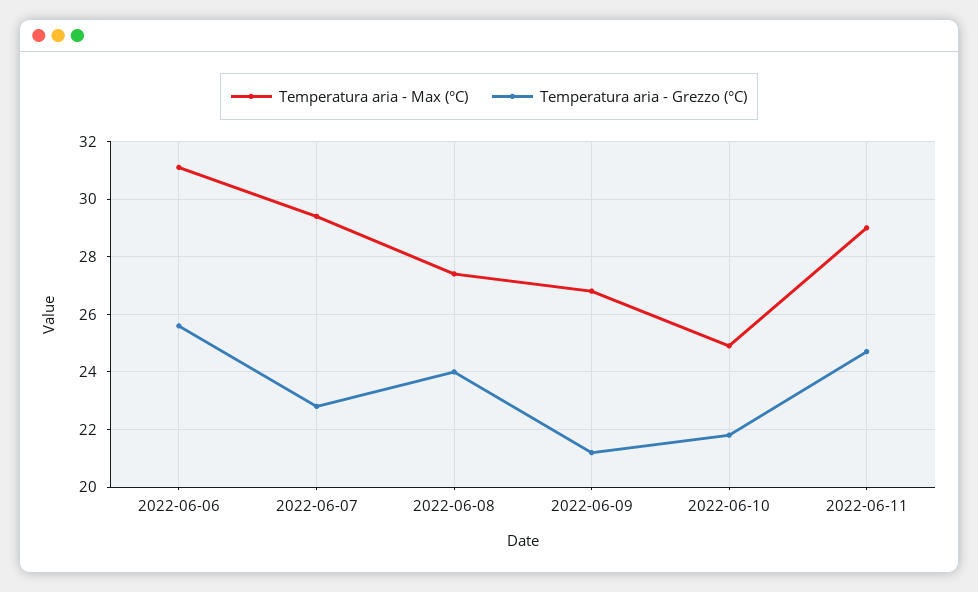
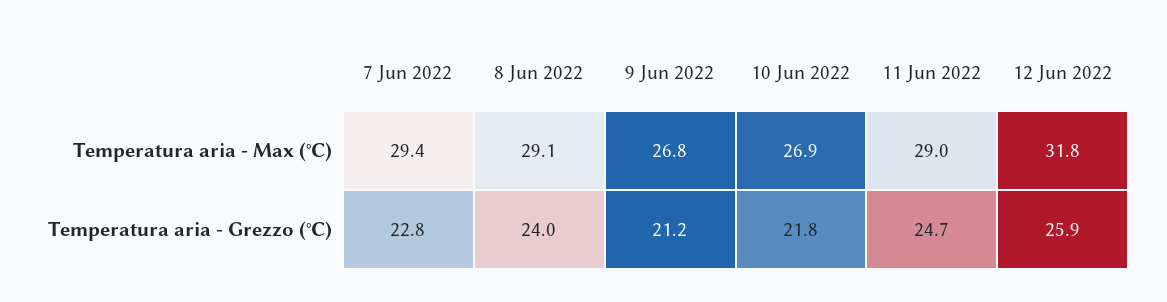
Temperatura aria - Max (°C), 2022-06-06: 31 -> none
Temperatura aria - Grezzo (°C), 2022-06-06: 25.5 -> none
Temperatura aria - Max (°C), 2022-06-08: 27.5 -> 29.1
Temperatura aria - Max (°C), 2022-06-10: 25 -> 26.9
Temperatura aria - Max (°C), 12 Jun 2022: none -> 31.8
Temperatura aria - Grezzo (°C), 12 Jun 2022: none -> 25.9

